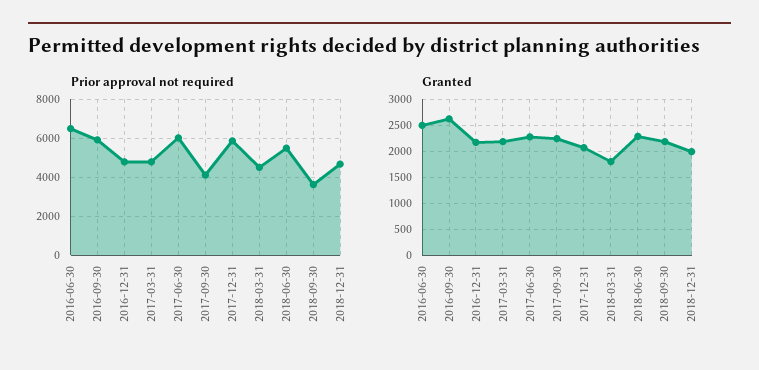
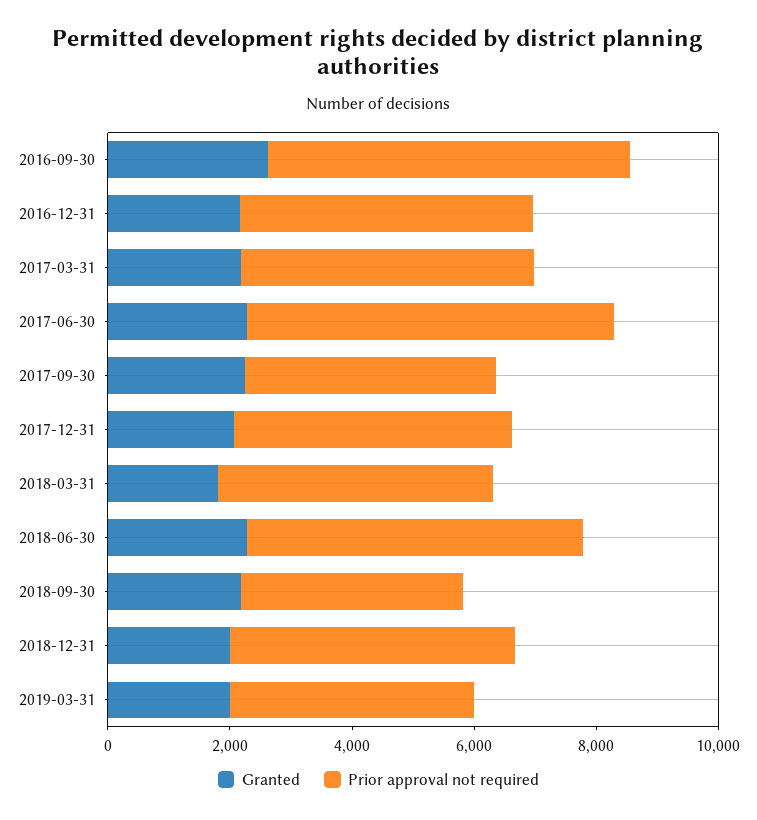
Prior approval not required, 2016-06-30: 6500 -> none
Prior approval not required, 2017-12-31: 6000 -> 4500
Granted, 2016-06-30: 2500 -> none
Granted, 2019-03-31: none -> 2000
Prior approval not required, 2019-03-31: none -> 4000

